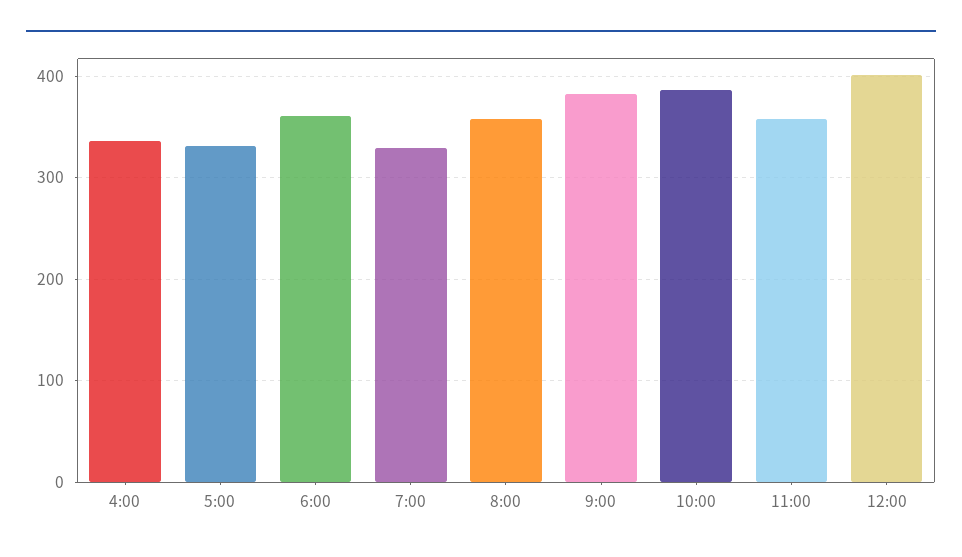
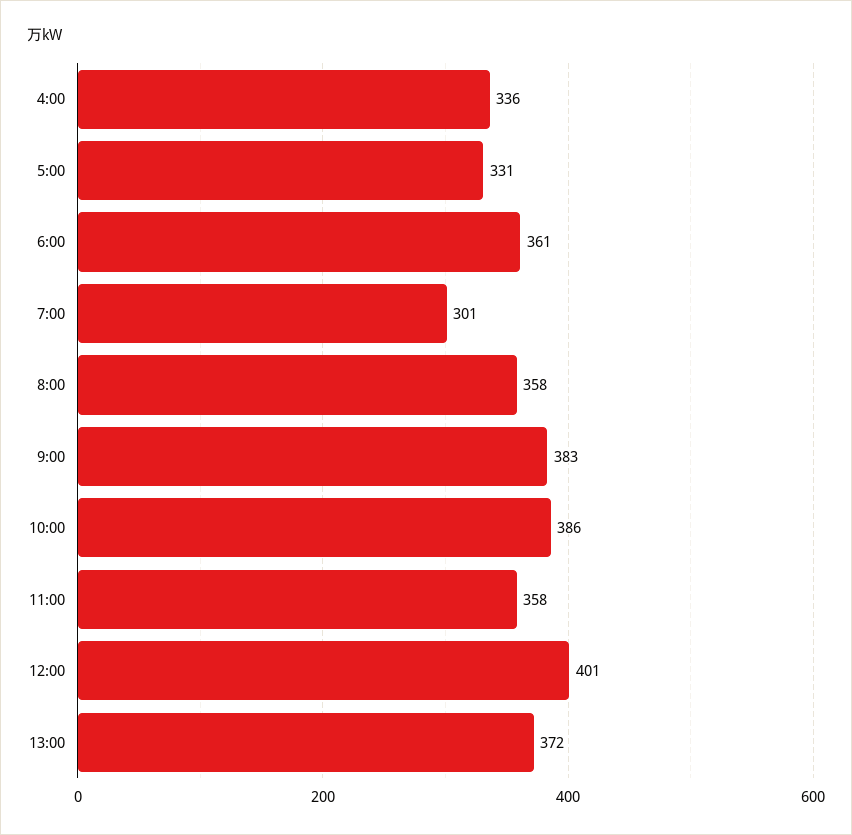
7:00: 330 -> 301
13:00: none -> 372

